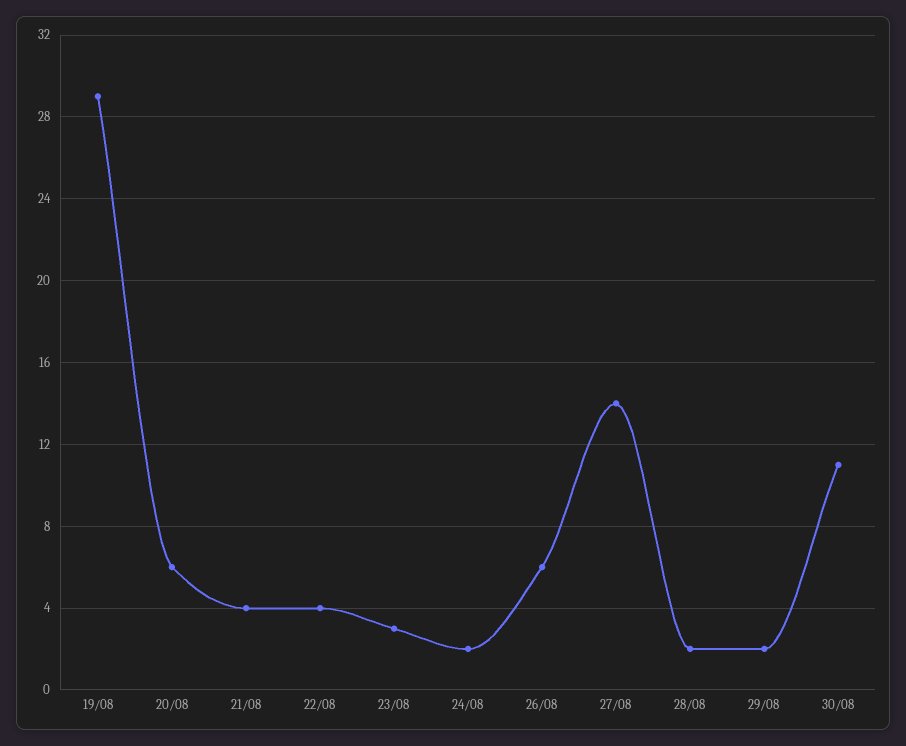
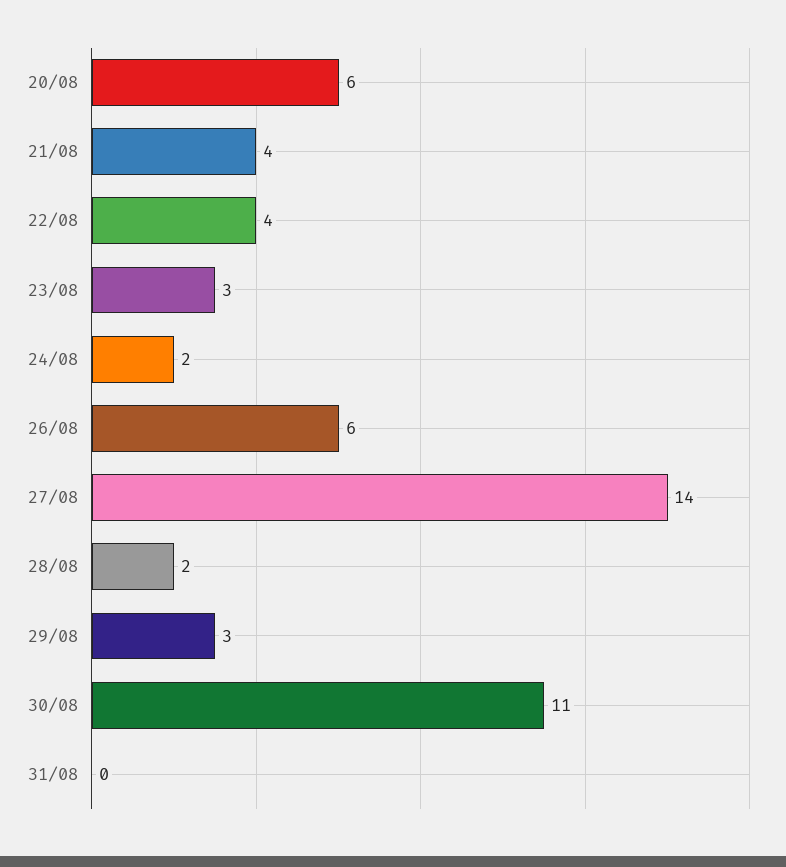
19/08: 29 -> none
29/08: 2 -> 3
31/08: none -> 0

